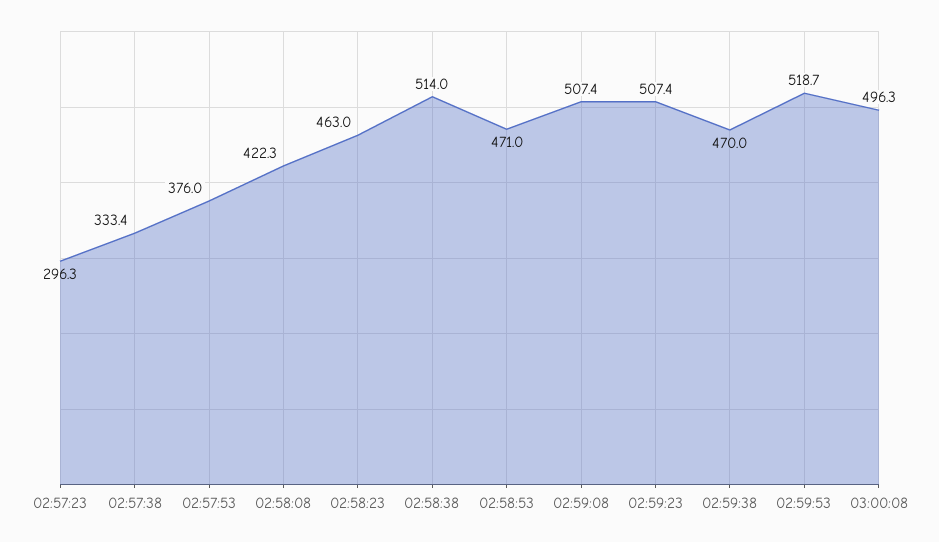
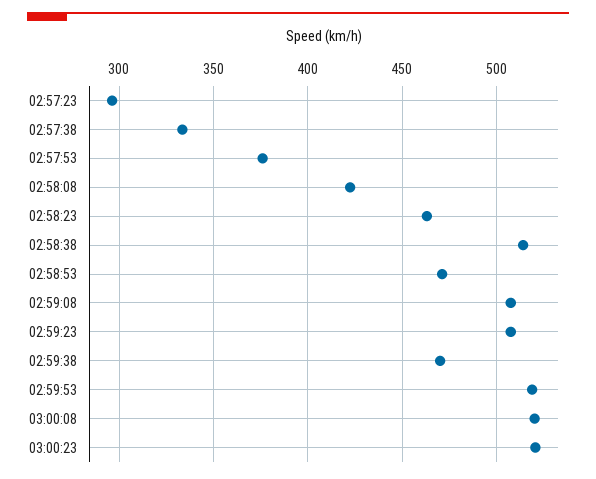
03:00:08: 496.3 -> 520
03:00:23: none -> 520

